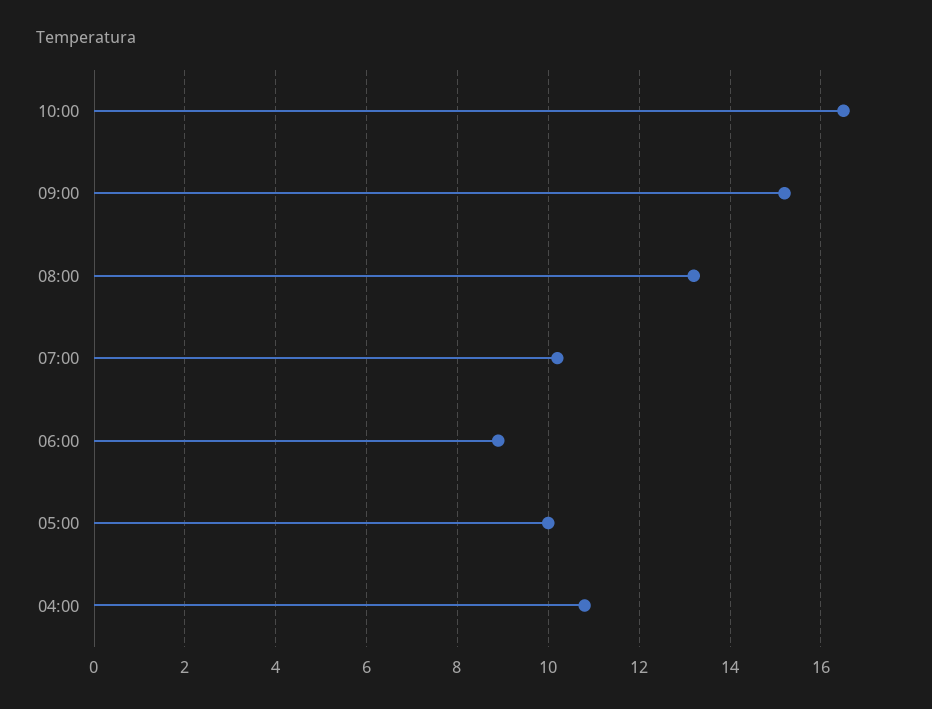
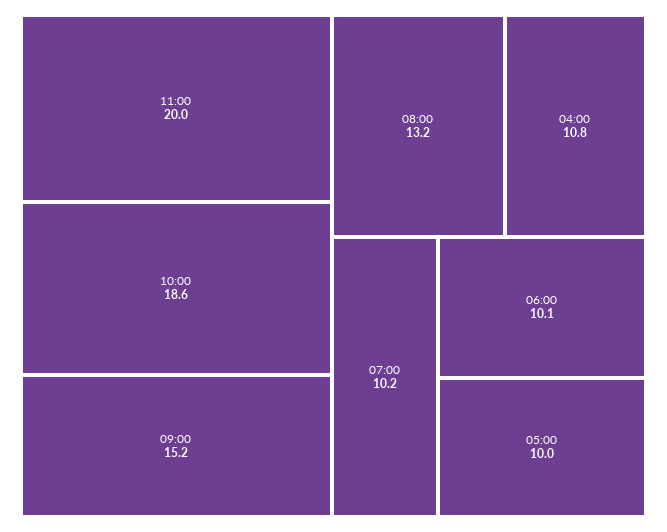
10:00: 16.5 -> 18.6
06:00: 9 -> 10.1
11:00: none -> 20

